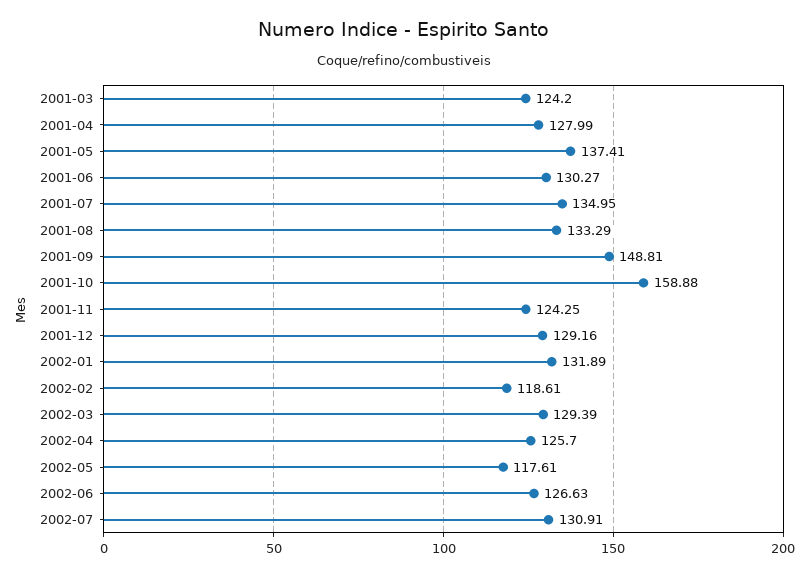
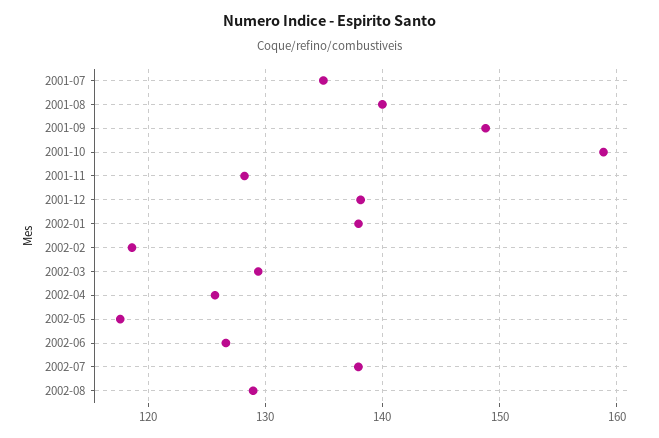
2001-03: 124.2 -> none
2001-04: 127.99 -> none
2001-05: 137.41 -> none
2001-06: 130.27 -> none
2001-08: 133.29 -> 140
2001-11: 124.25 -> 128
2001-12: 129.16 -> 138
2002-01: 131.89 -> 138
2002-07: 130.91 -> 138
2002-08: none -> 129

